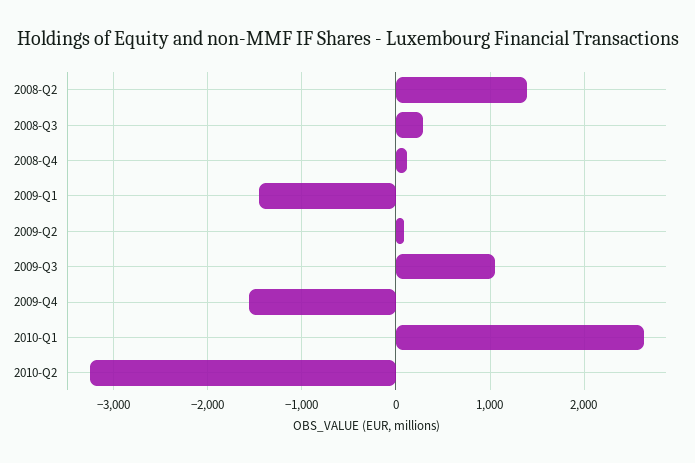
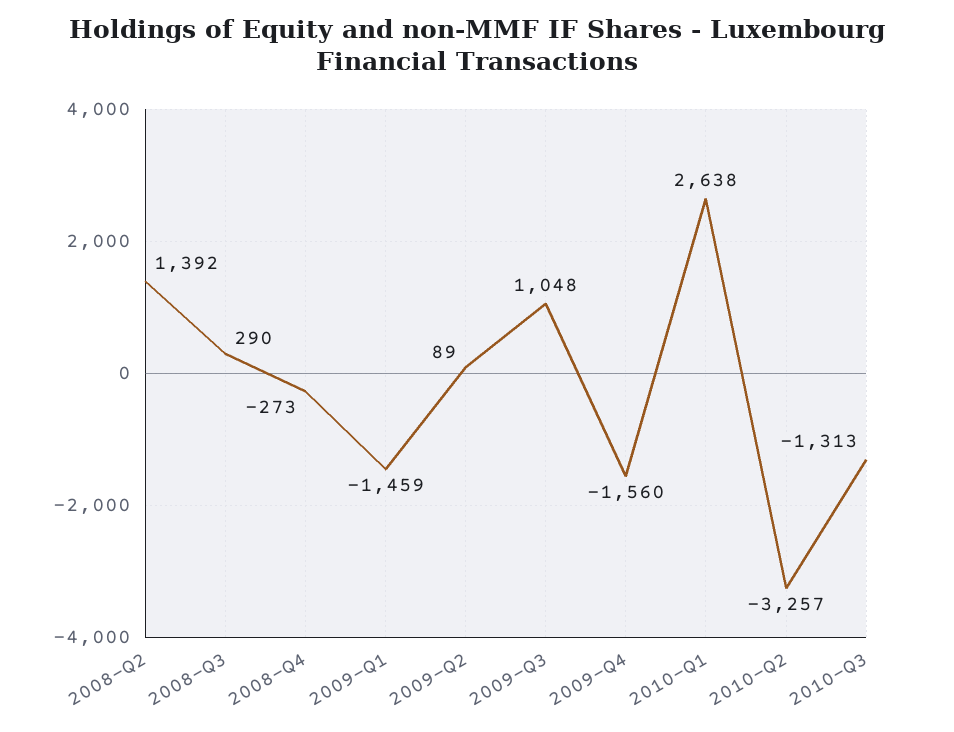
2008-Q4: 100 -> -273
2010-Q3: none -> -1313

